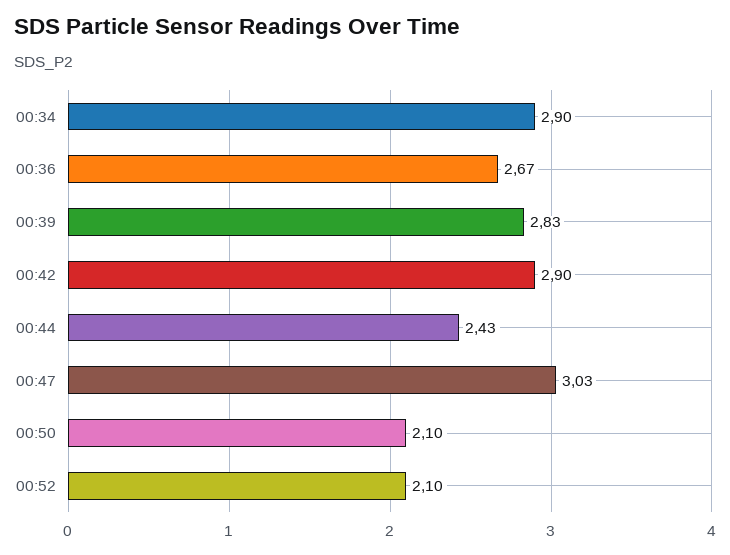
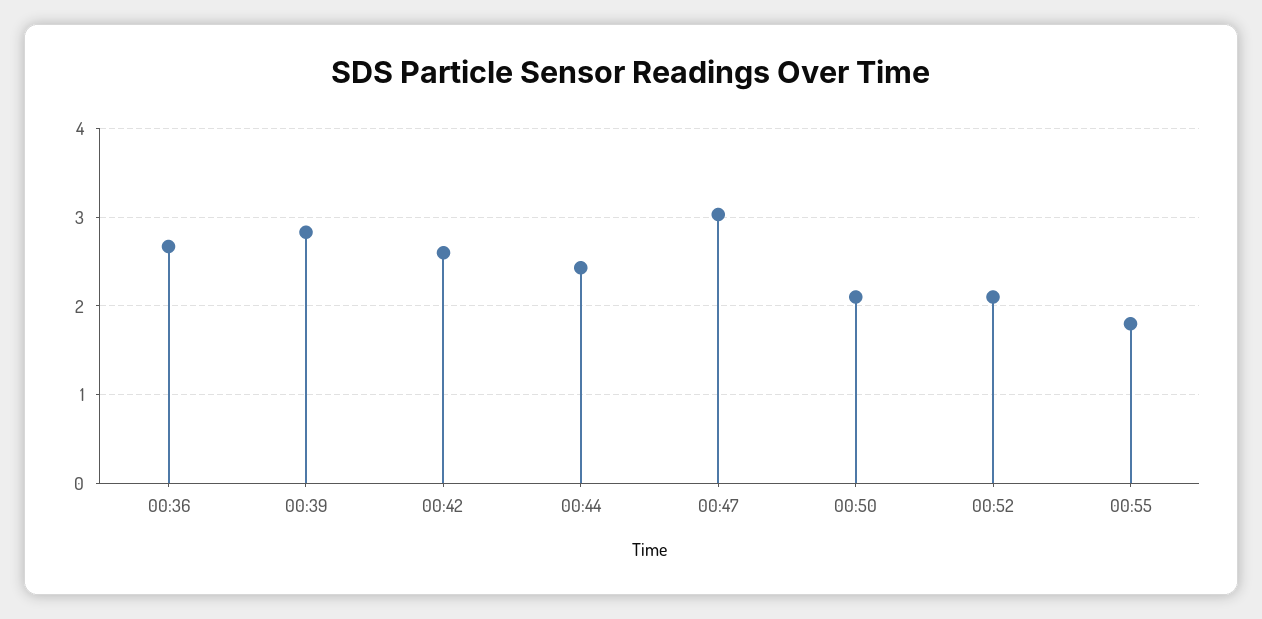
00:34: 2.9 -> none
00:42: 2.9 -> 2.6
00:55: none -> 1.8

